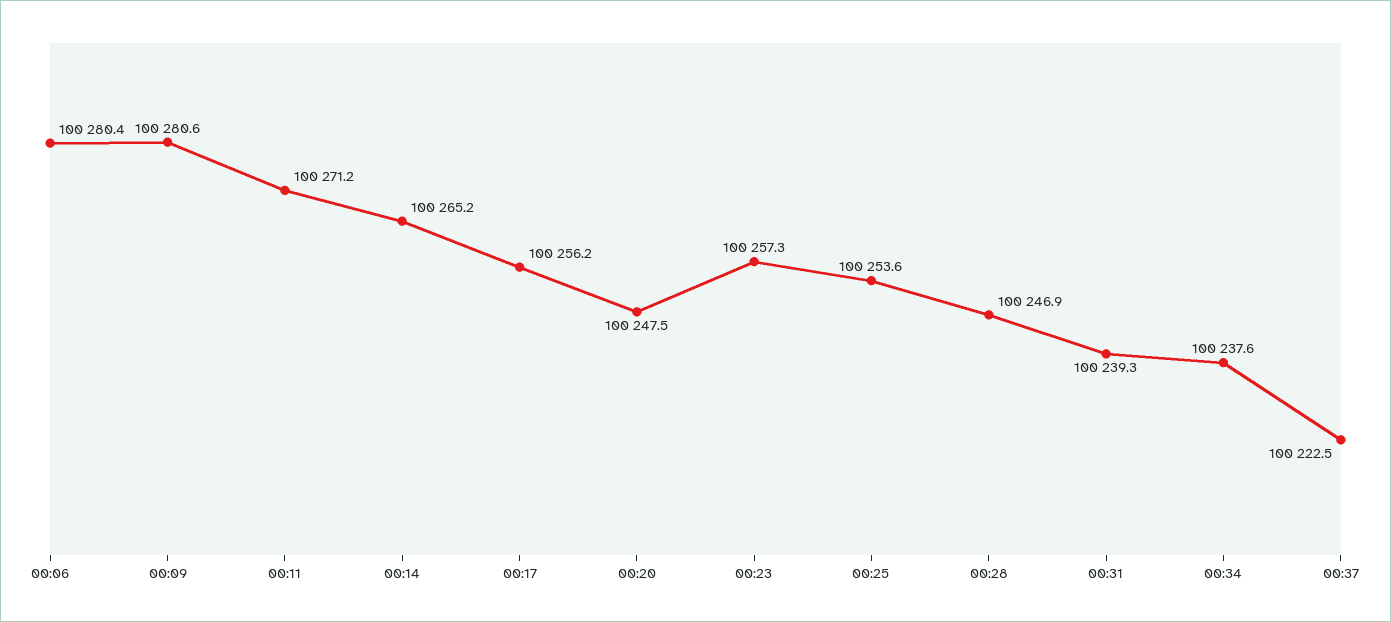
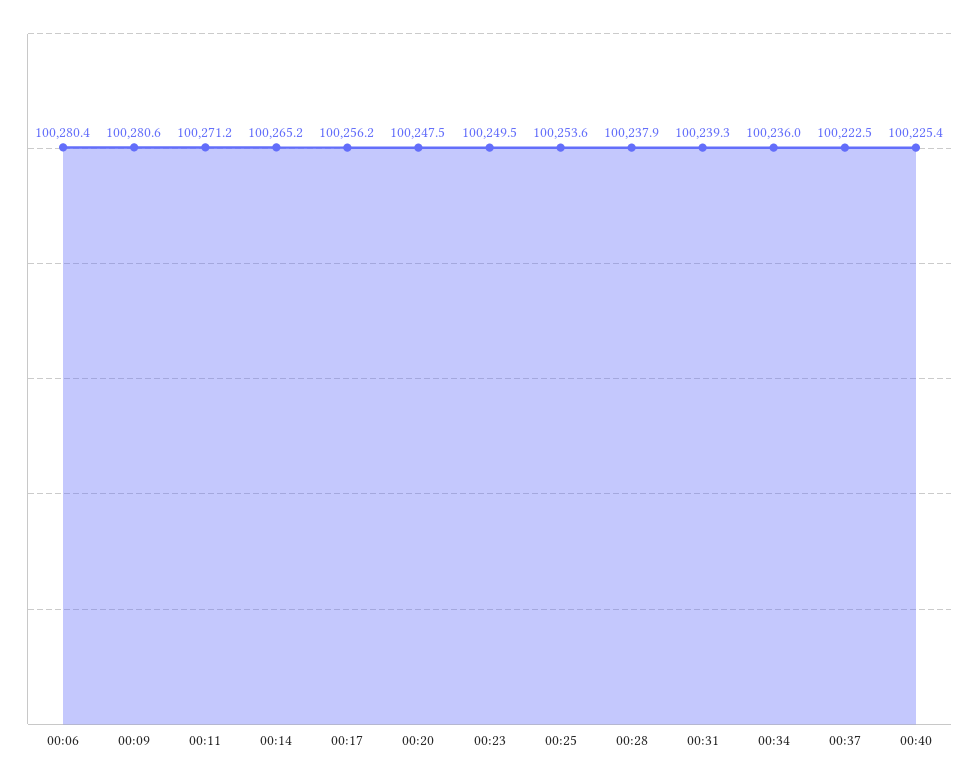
00:23: 100257.3 -> 100249.5
00:28: 100246.9 -> 100237.9
00:34: 100237.6 -> 100236
00:40: none -> 100225.4

